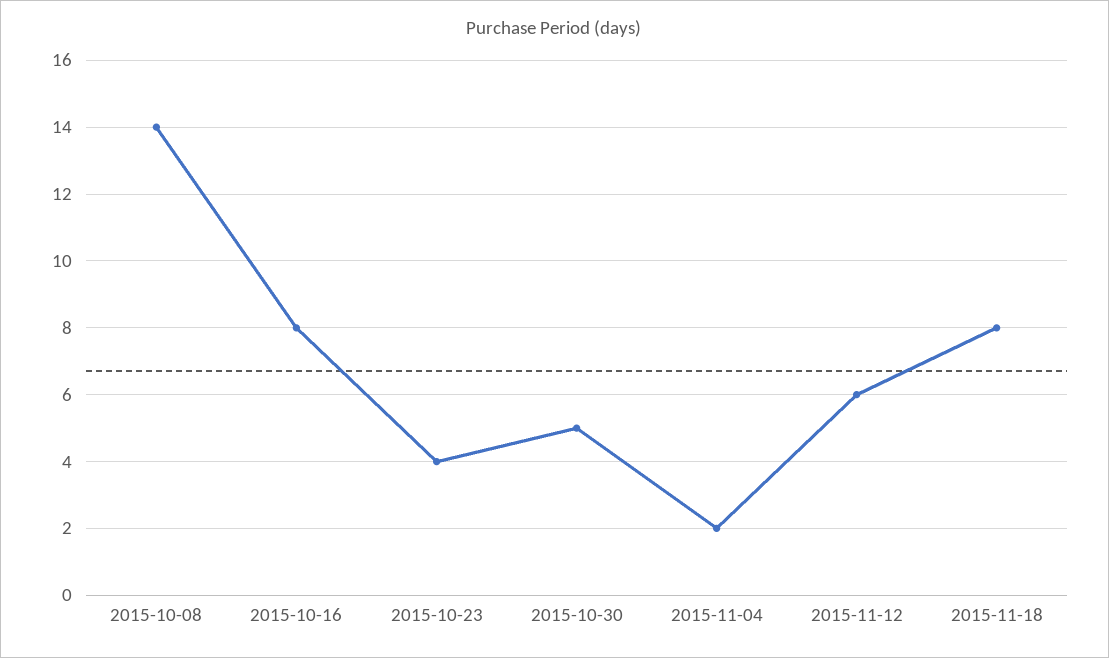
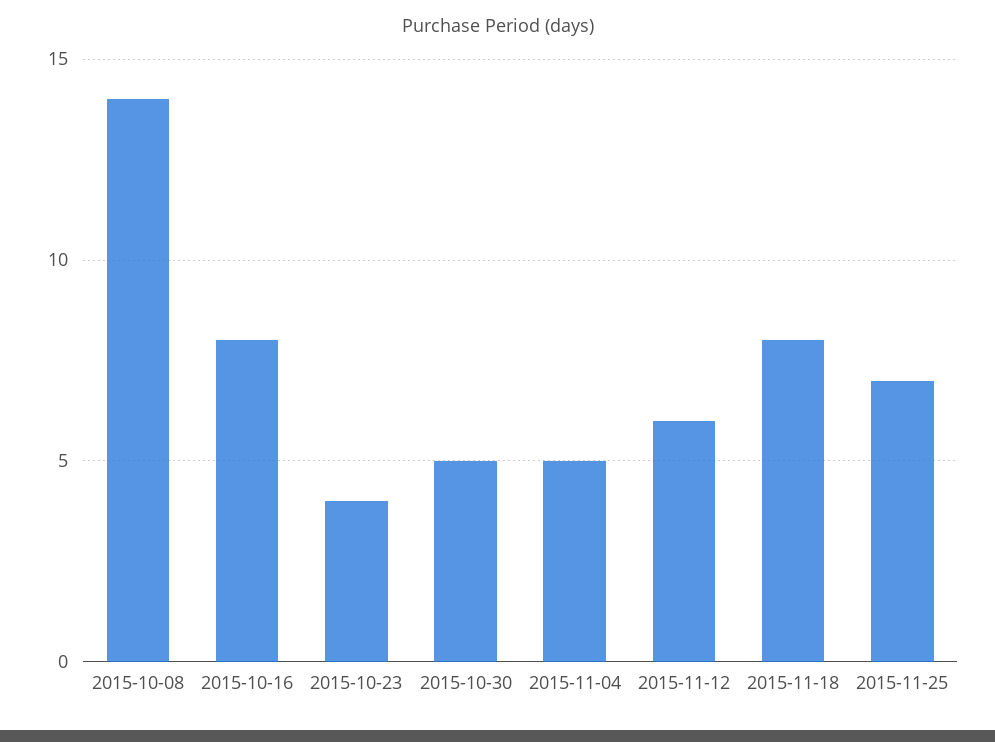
2015-11-04: 2 -> 5
2015-11-25: none -> 7

